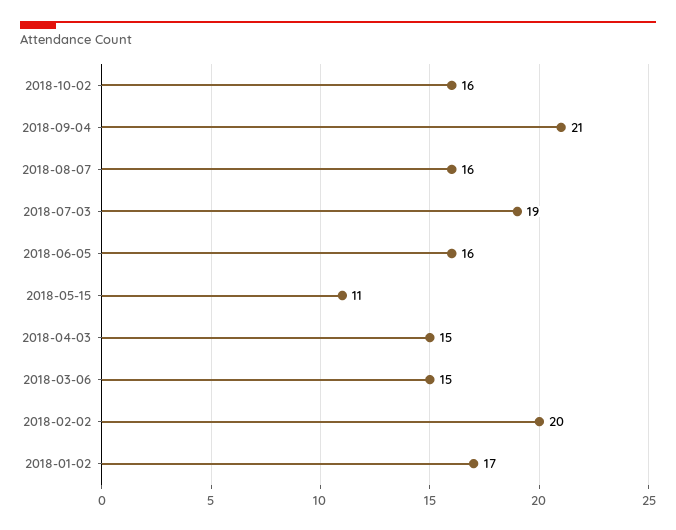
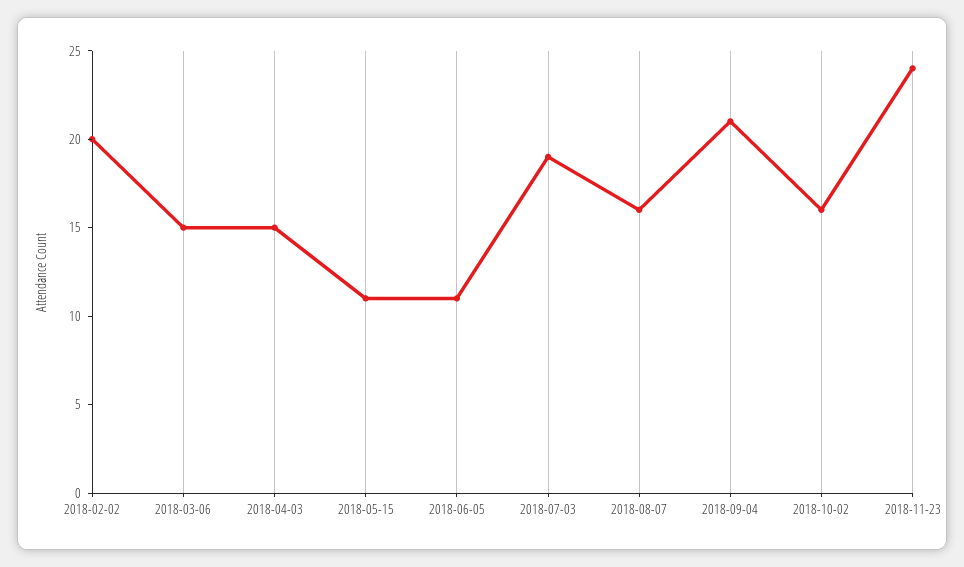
2018-06-05: 16 -> 11
2018-01-02: 17 -> none
2018-11-23: none -> 24

